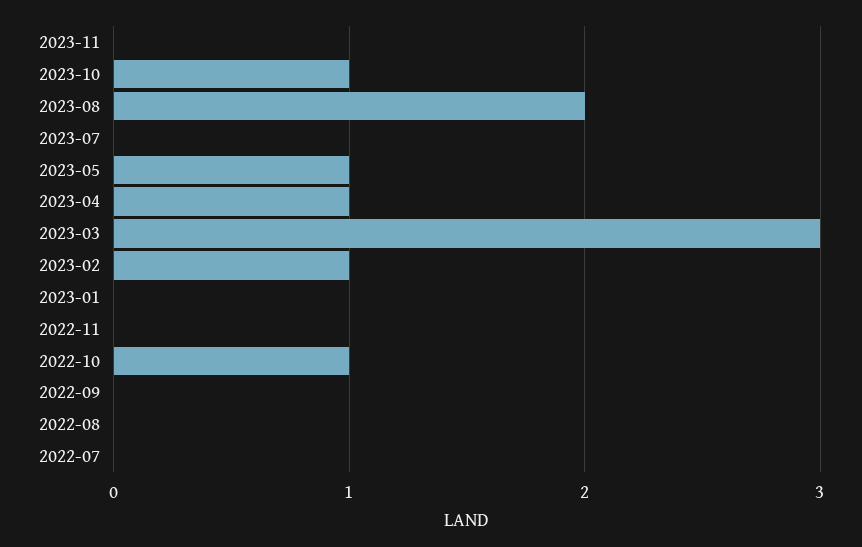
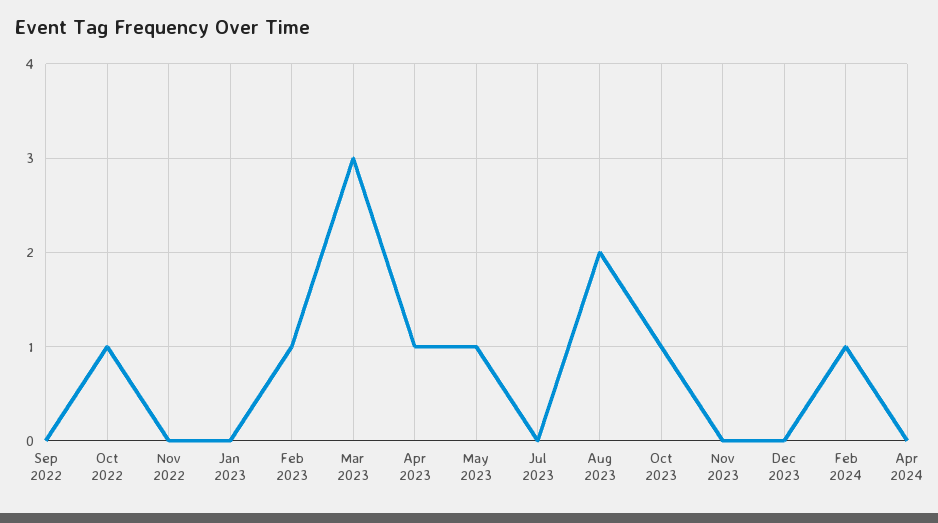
2022-08: 0 -> none
2022-07: 0 -> none
Dec 2023: none -> 0
Feb 2024: none -> 1
Apr 2024: none -> 0

